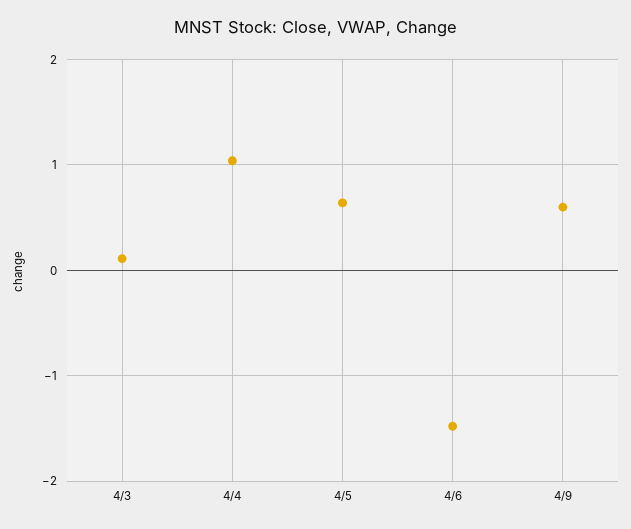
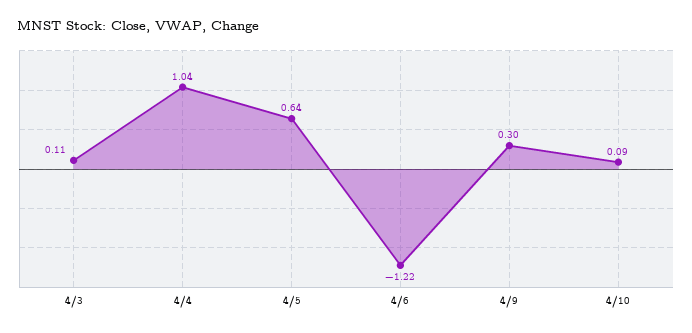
4/6: -1.5 -> -1.22
4/9: 0.6 -> 0.3
4/10: none -> 0.09

